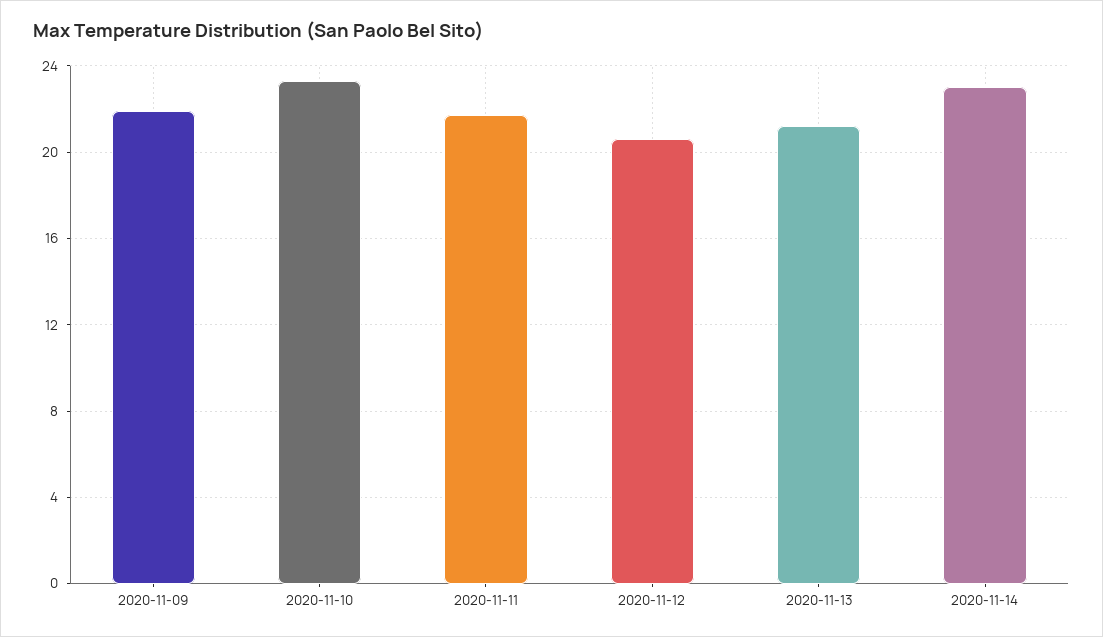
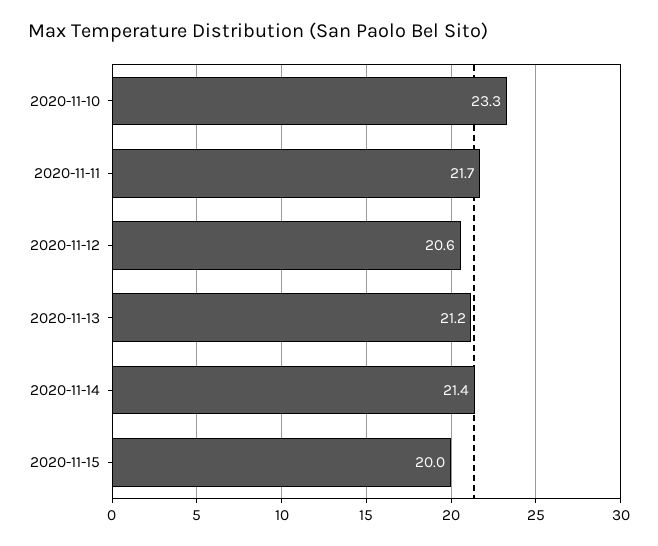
2020-11-09: 22 -> none
2020-11-14: 23 -> 21.4
2020-11-15: none -> 20

